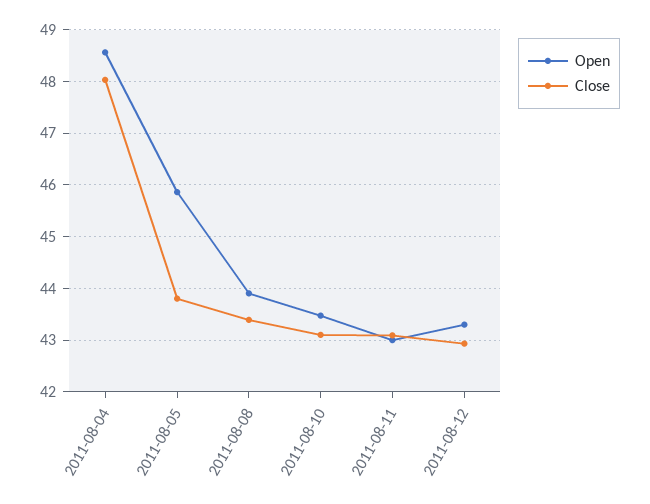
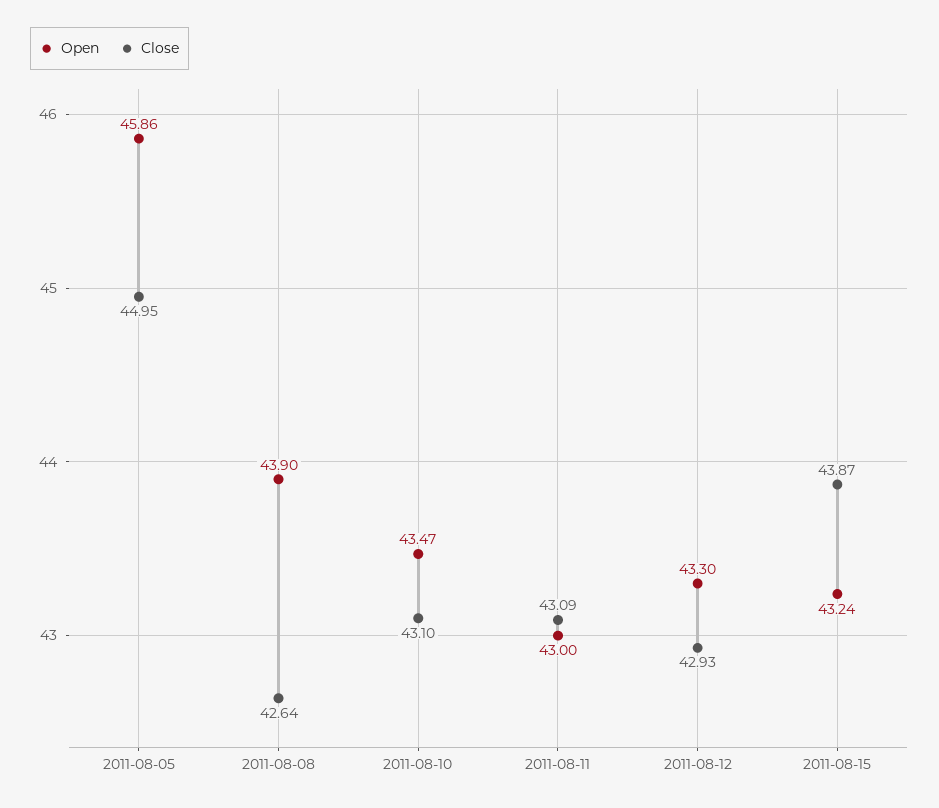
Open, 2011-08-04: 48.6 -> none
Close, 2011-08-04: 48 -> none
Close, 2011-08-05: 43.8 -> 44.95
Close, 2011-08-08: 43.4 -> 42.64
Open, 2011-08-15: none -> 43.24
Close, 2011-08-15: none -> 43.87

